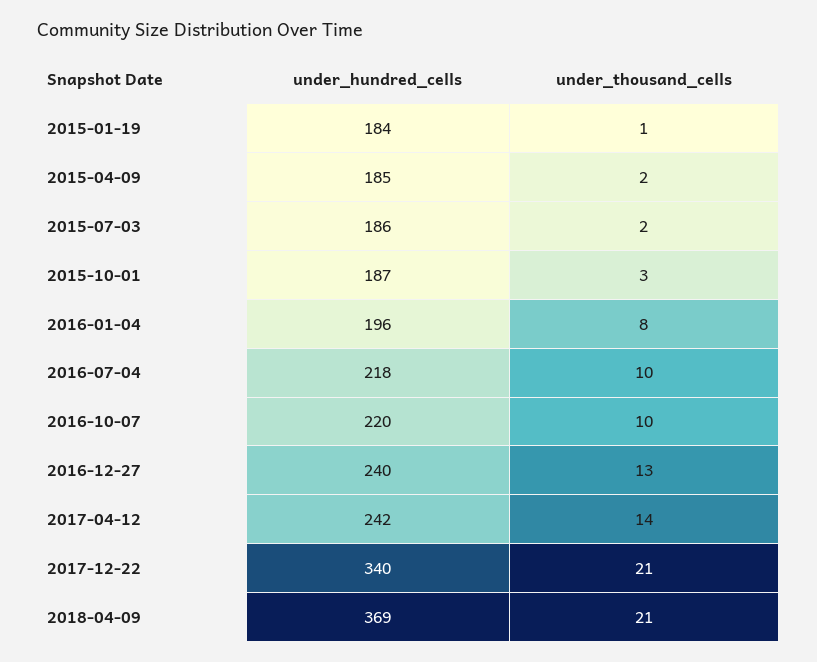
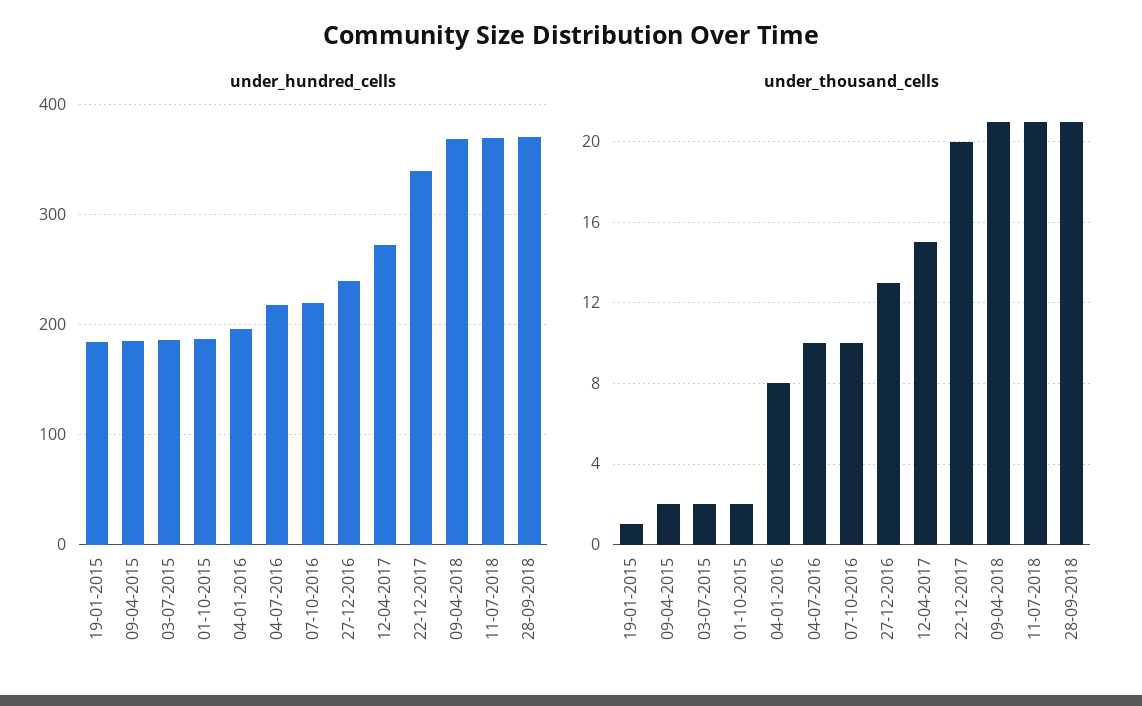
under_thousand_cells, 2015-10-01: 3 -> 2
under_hundred_cells, 2017-04-12: 242 -> 270
under_thousand_cells, 2017-04-12: 14 -> 15
under_thousand_cells, 2017-12-22: 21 -> 20
under_hundred_cells, 11-07-2018: none -> 370
under_hundred_cells, 28-09-2018: none -> 370
under_thousand_cells, 11-07-2018: none -> 21
under_thousand_cells, 28-09-2018: none -> 21

